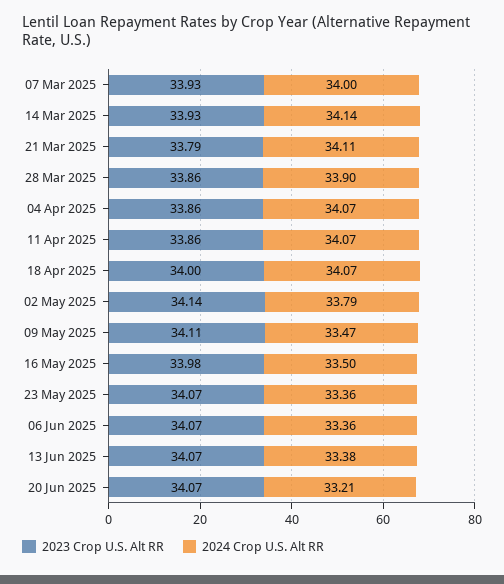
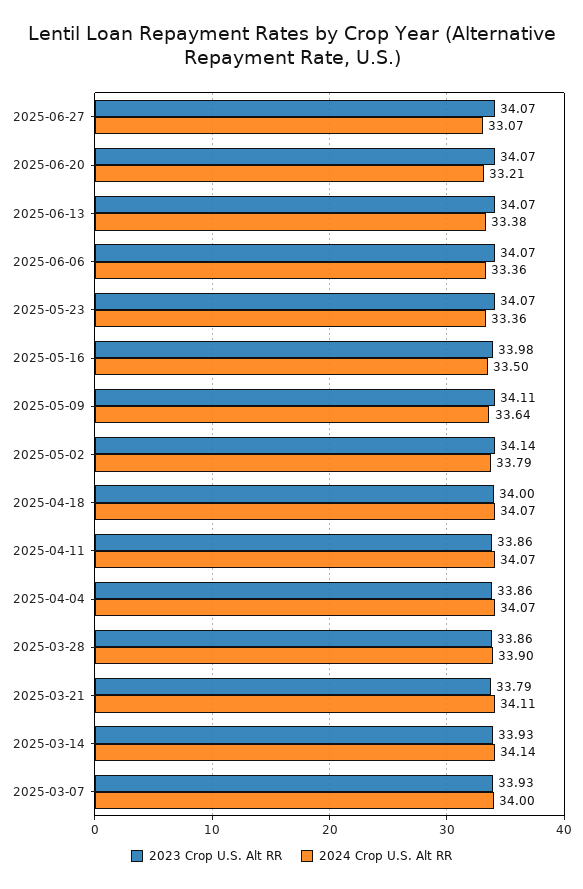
2024 Crop U.S. Alt RR, 09 May 2025: 33.47 -> 33.64
2023 Crop U.S. Alt RR, 2025-06-27: none -> 34.07
2024 Crop U.S. Alt RR, 2025-06-27: none -> 33.07

